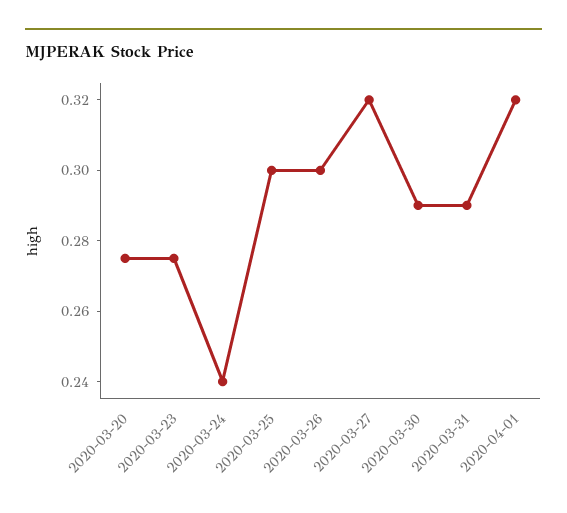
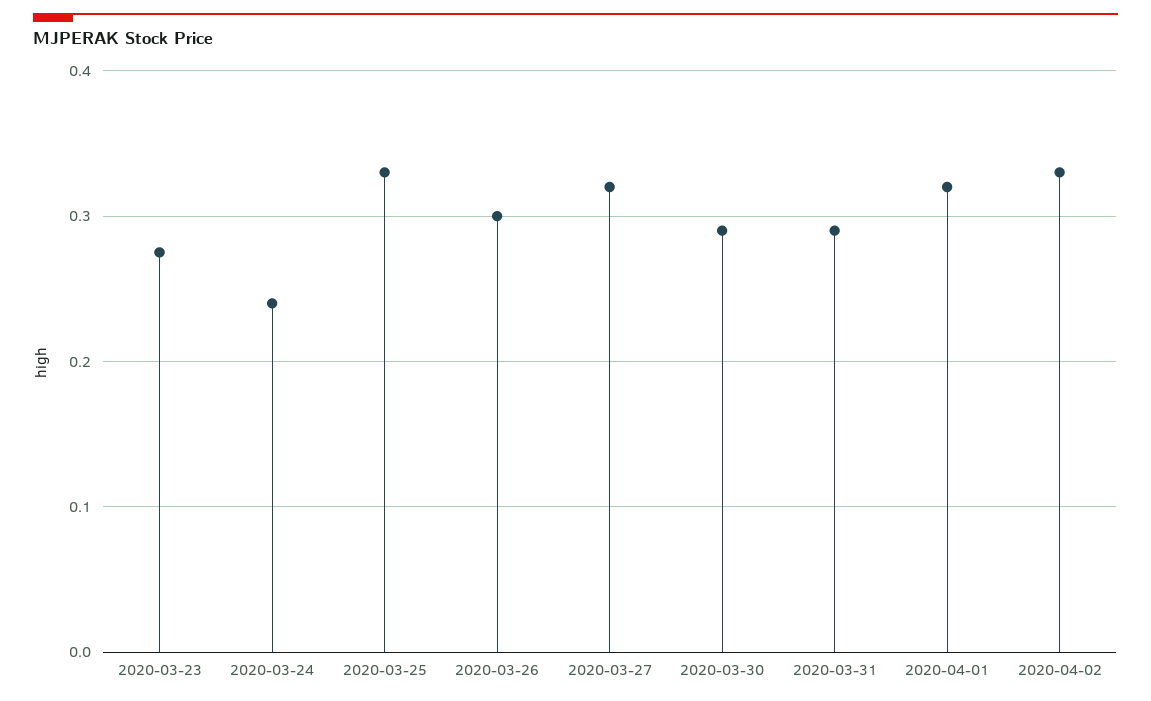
2020-03-20: 0.275 -> none
2020-03-25: 0.3 -> 0.33
2020-04-02: none -> 0.33

